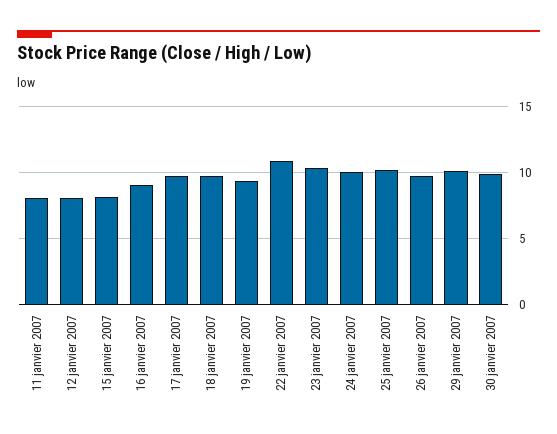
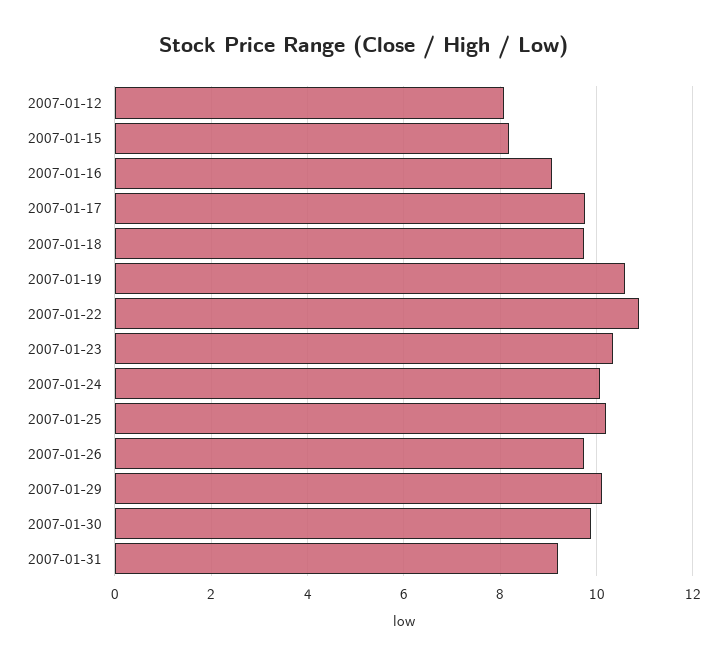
11 janvier 2007: 8 -> none
19 janvier 2007: 9.5 -> 10.6
2007-01-31: none -> 9.2

